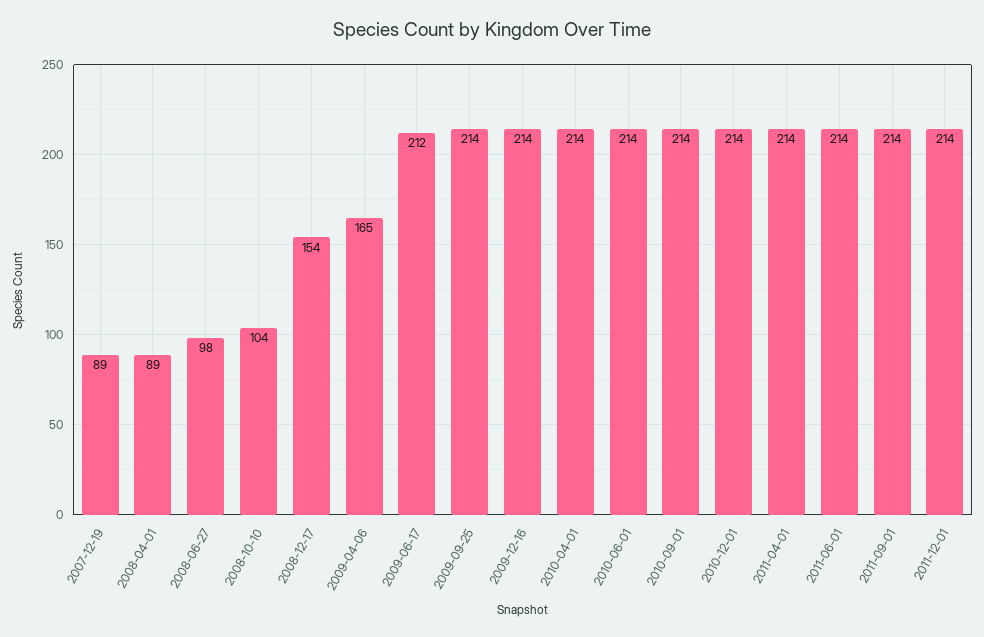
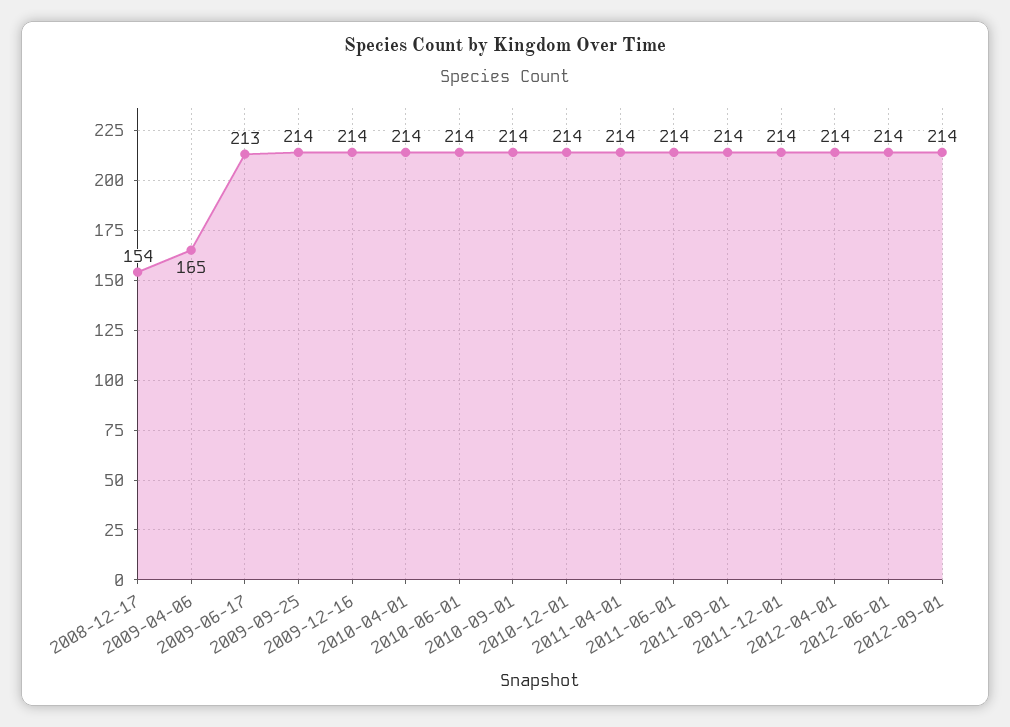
2007-12-19: 89 -> none
2008-04-01: 89 -> none
2008-06-27: 98 -> none
2008-10-10: 104 -> none
2009-06-17: 212 -> 213
2012-04-01: none -> 214
2012-06-01: none -> 214
2012-09-01: none -> 214

